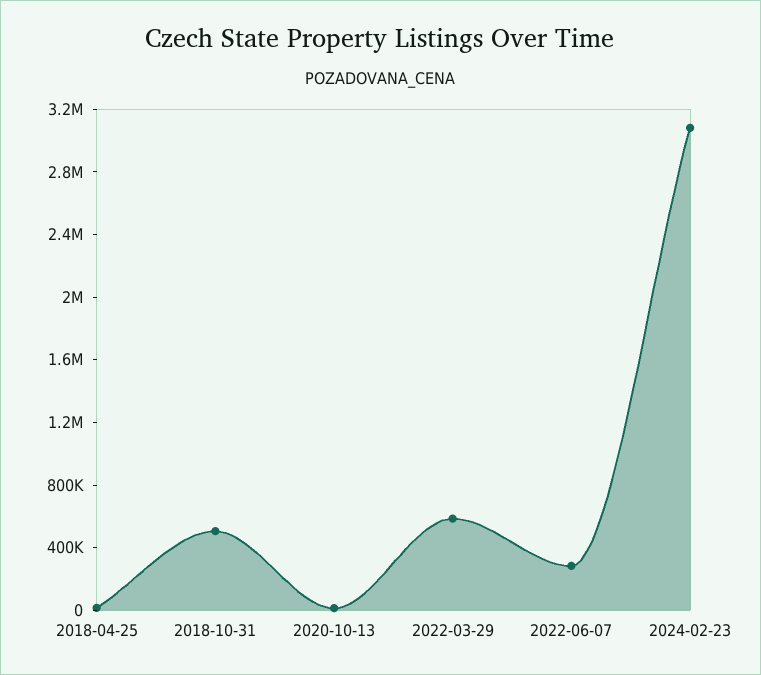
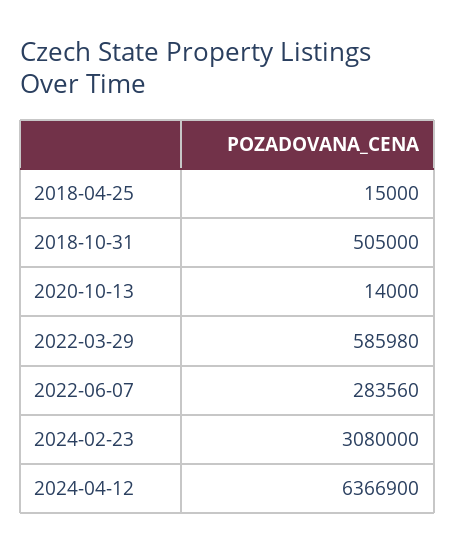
2024-04-12: none -> 6366900

